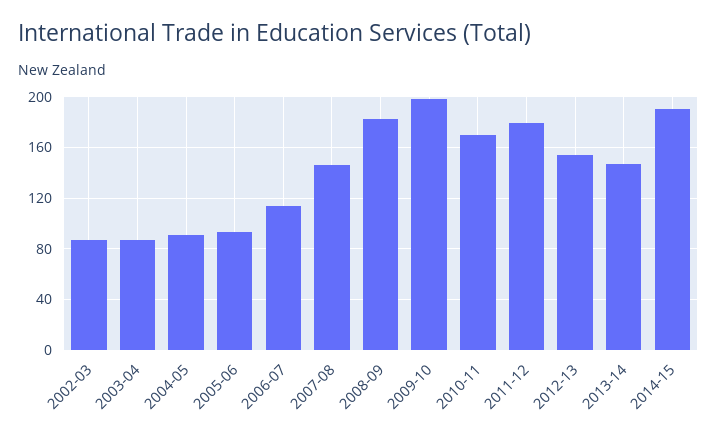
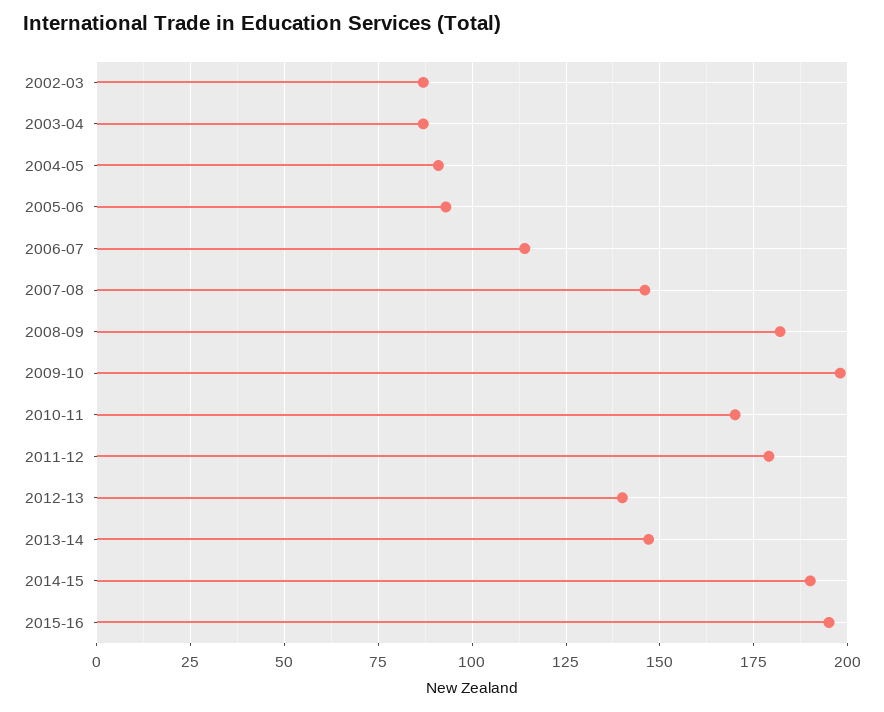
2012-13: 155 -> 140
2015-16: none -> 195

